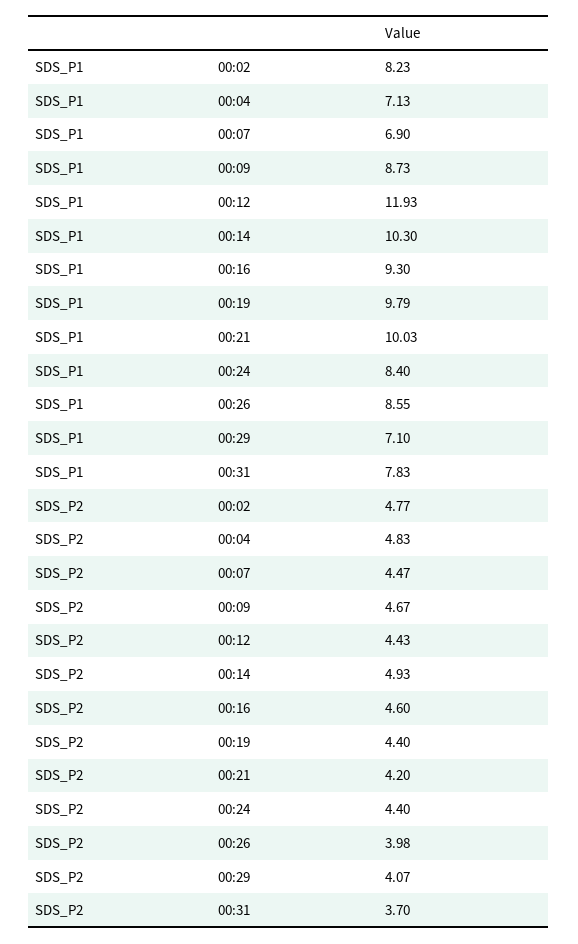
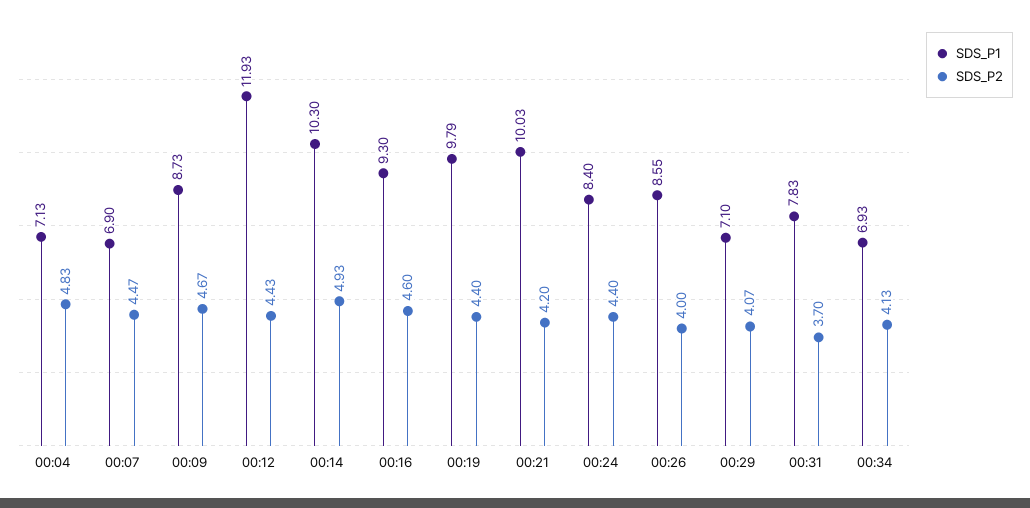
SDS_P1, 00:02: 8.23 -> none
SDS_P2, 00:02: 4.77 -> none
SDS_P2, 00:26: 3.98 -> 4
SDS_P1, 00:34: none -> 6.93
SDS_P2, 00:34: none -> 4.13

